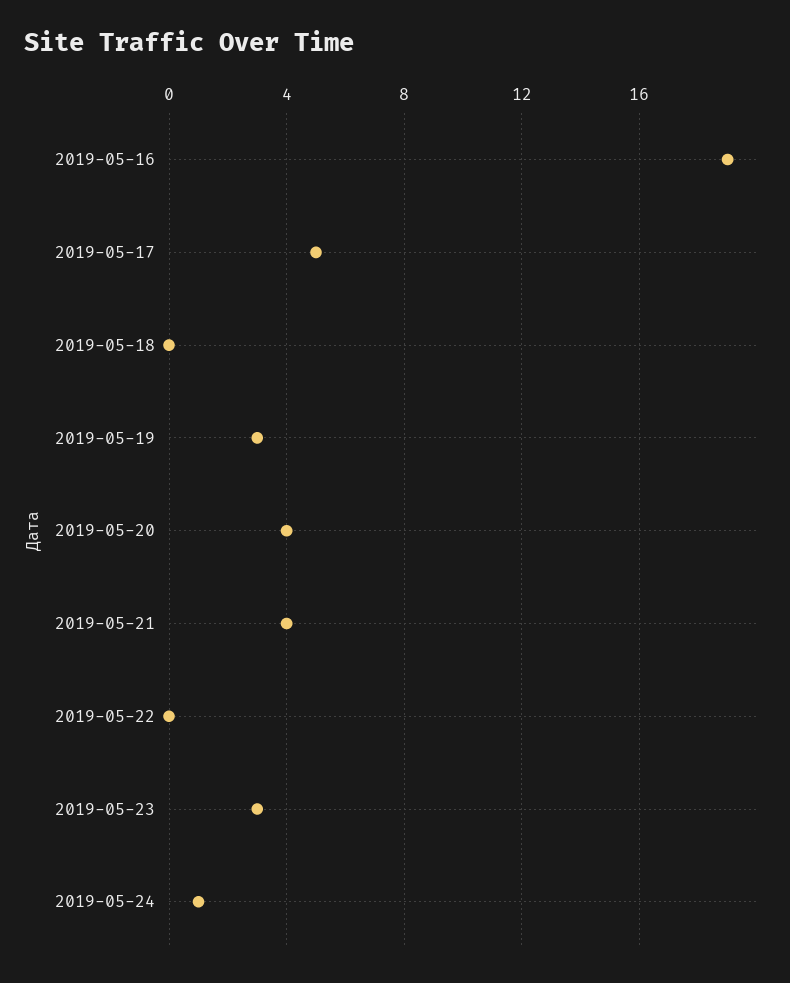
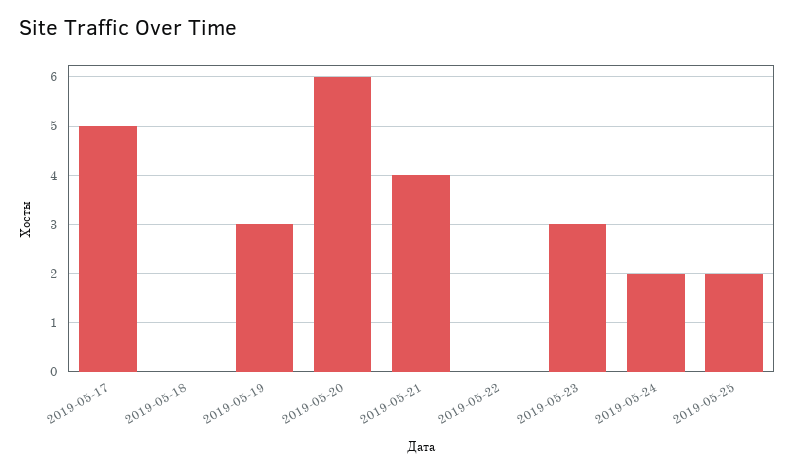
2019-05-16: 19 -> none
2019-05-20: 4 -> 6
2019-05-24: 1 -> 2
2019-05-25: none -> 2

